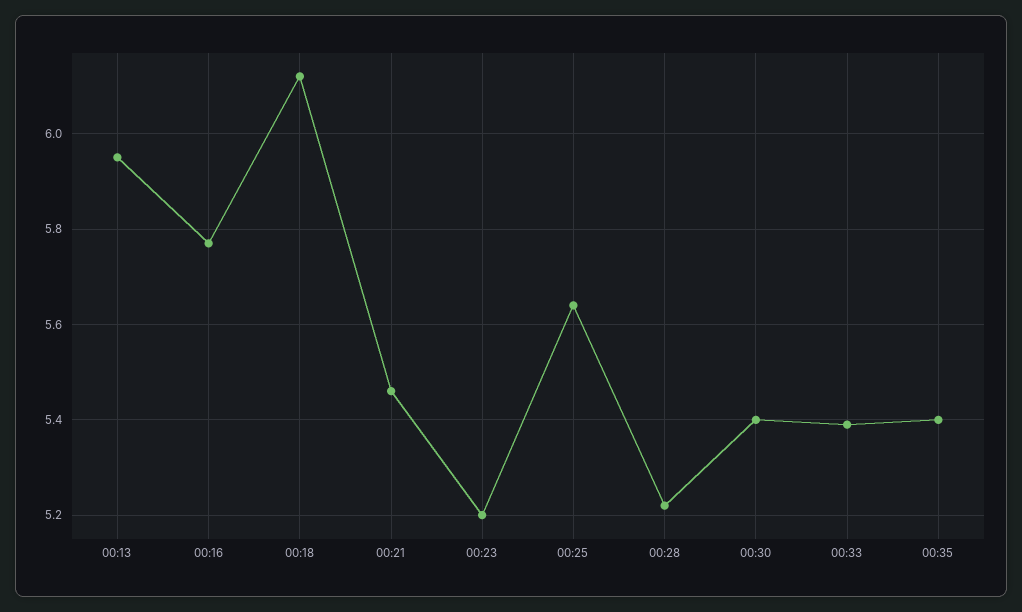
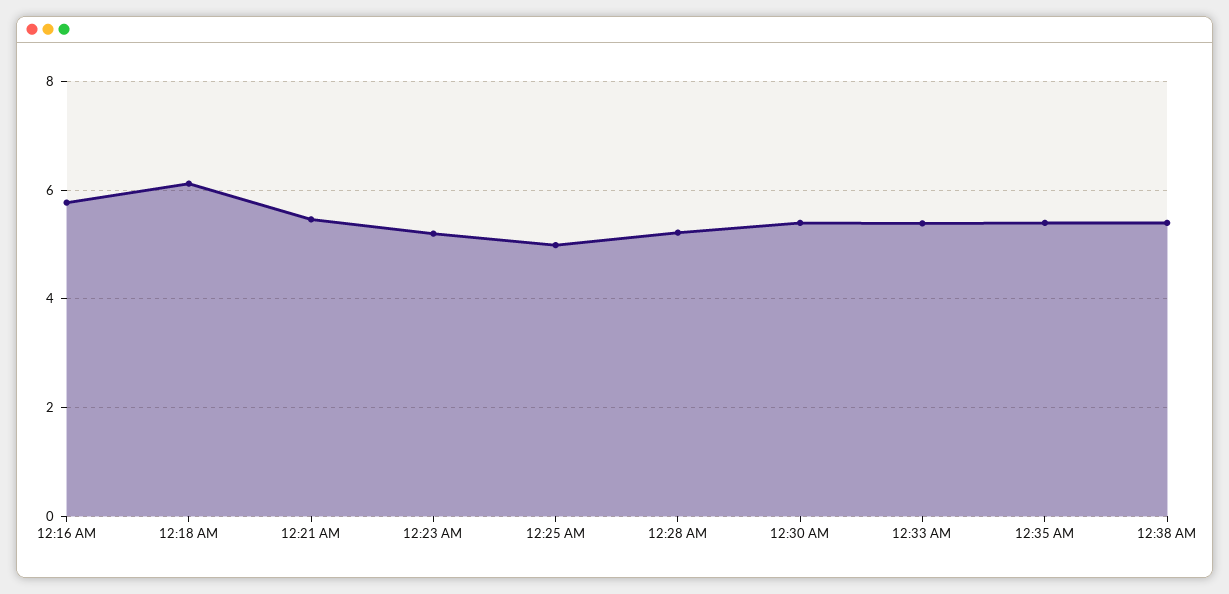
00:13: 5.95 -> none
00:25: 5.65 -> 5
12:38 AM: none -> 5.4

